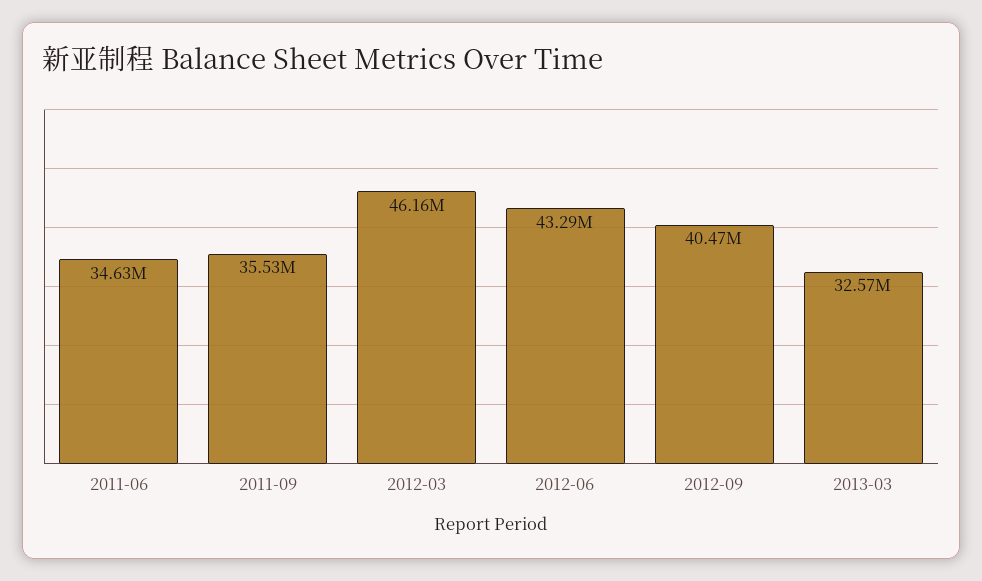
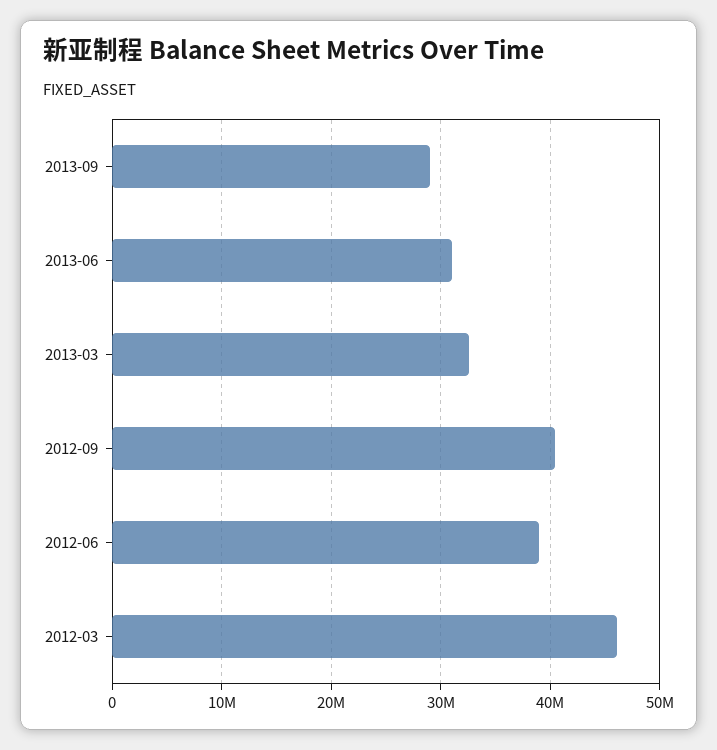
2011-06: 34630000 -> none
2011-09: 35530000 -> none
2012-06: 43290000 -> 39000000
2013-09: none -> 29000000
2013-06: none -> 31000000

